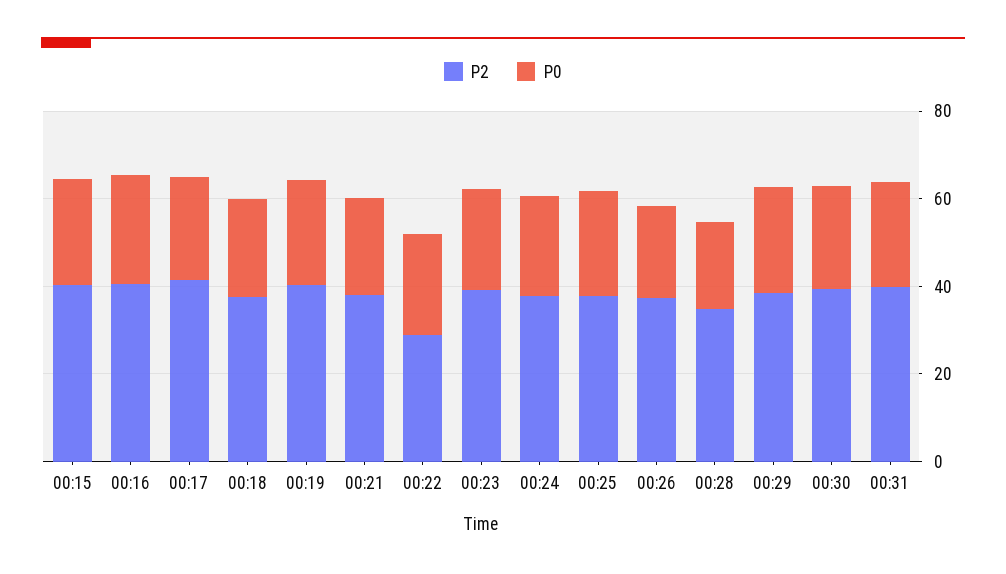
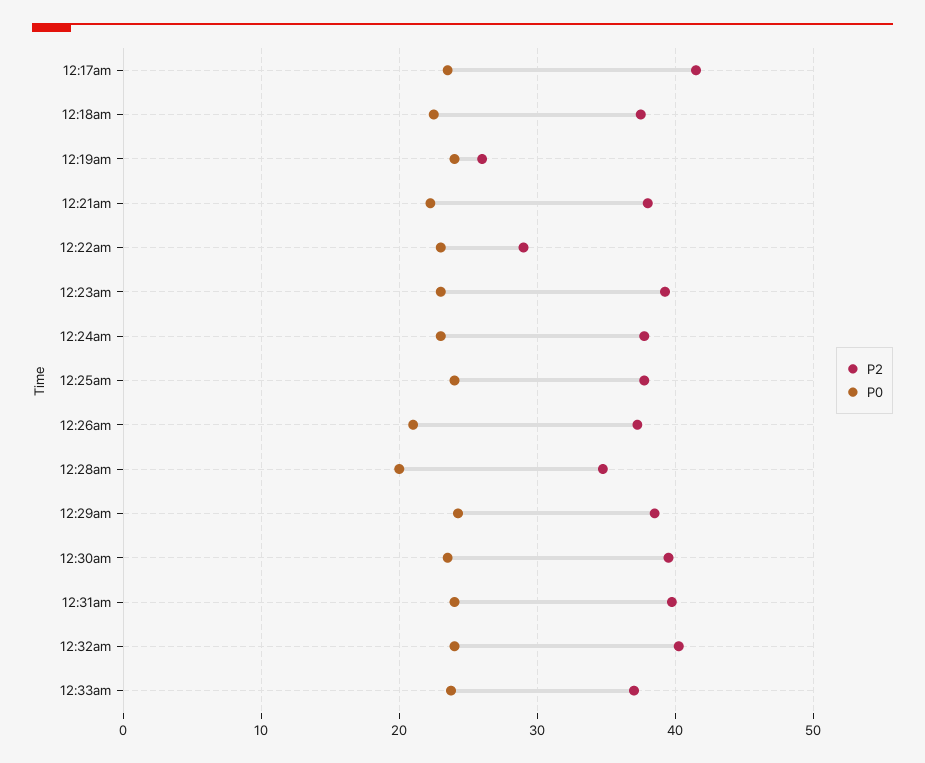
P2, 00:15: 40 -> none
P0, 00:15: 25 -> none
P2, 00:16: 40 -> none
P0, 00:16: 25 -> none
P2, 00:19: 40 -> 26
P2, 12:32am: none -> 40
P0, 12:32am: none -> 24
P2, 12:33am: none -> 37
P0, 12:33am: none -> 24

